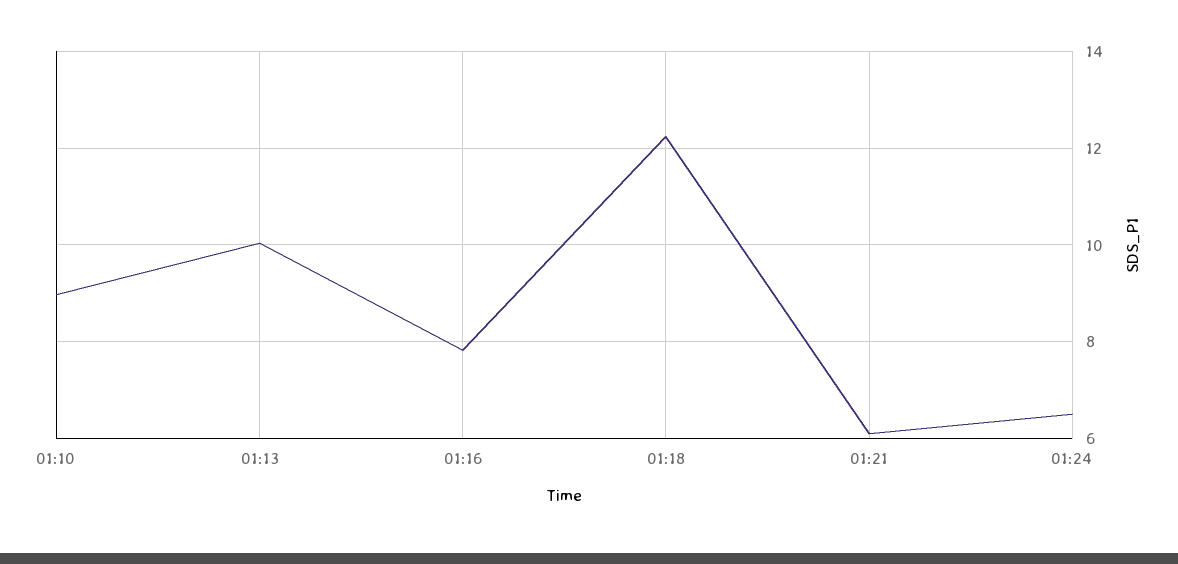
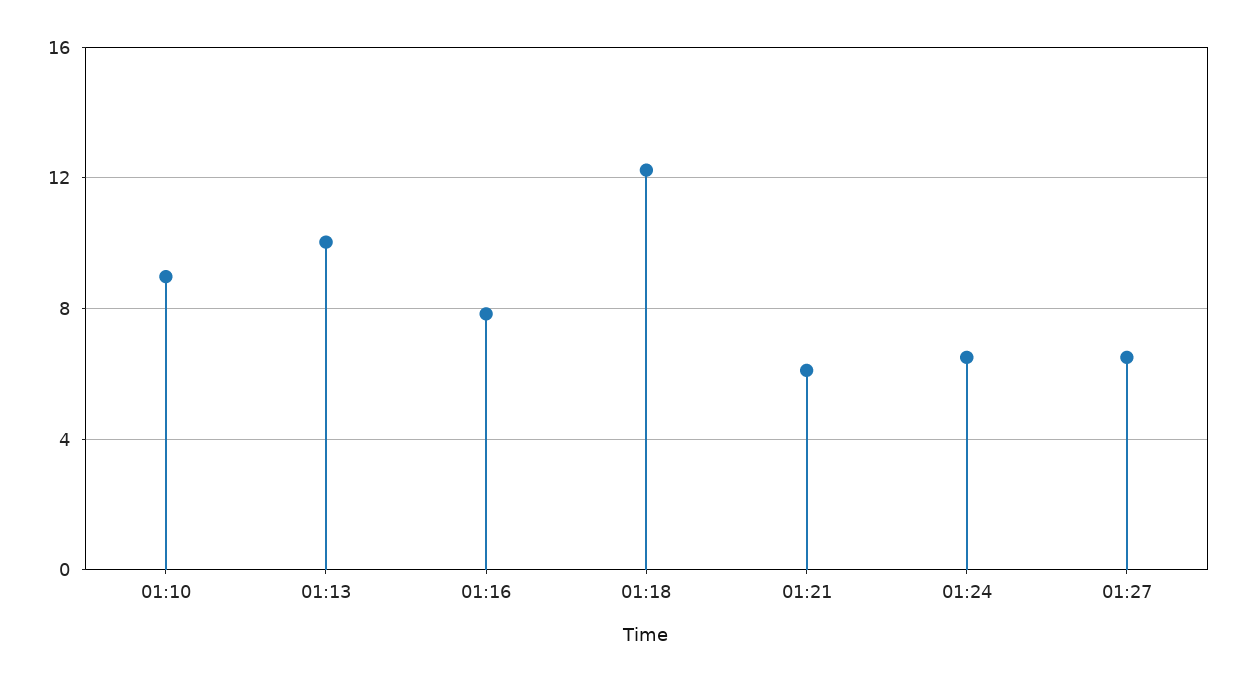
01:27: none -> 6.5

